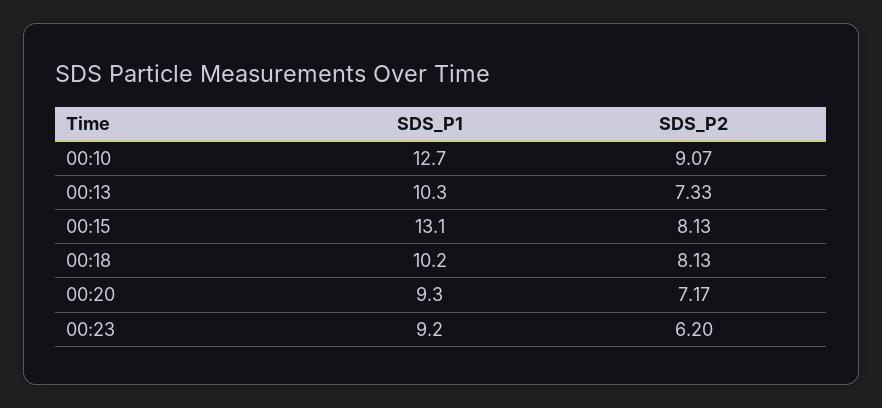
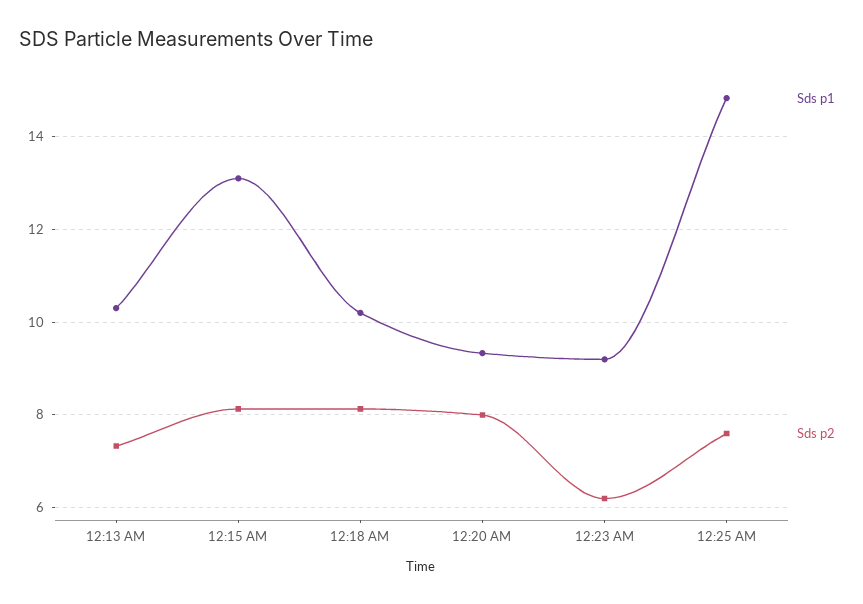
SDS_P1, 00:10: 12.7 -> none
SDS_P2, 00:10: 9.07 -> none
SDS_P2, 00:20: 7.17 -> 8
SDS_P1, 12:25 AM: none -> 14.8
SDS_P2, 12:25 AM: none -> 7.6

